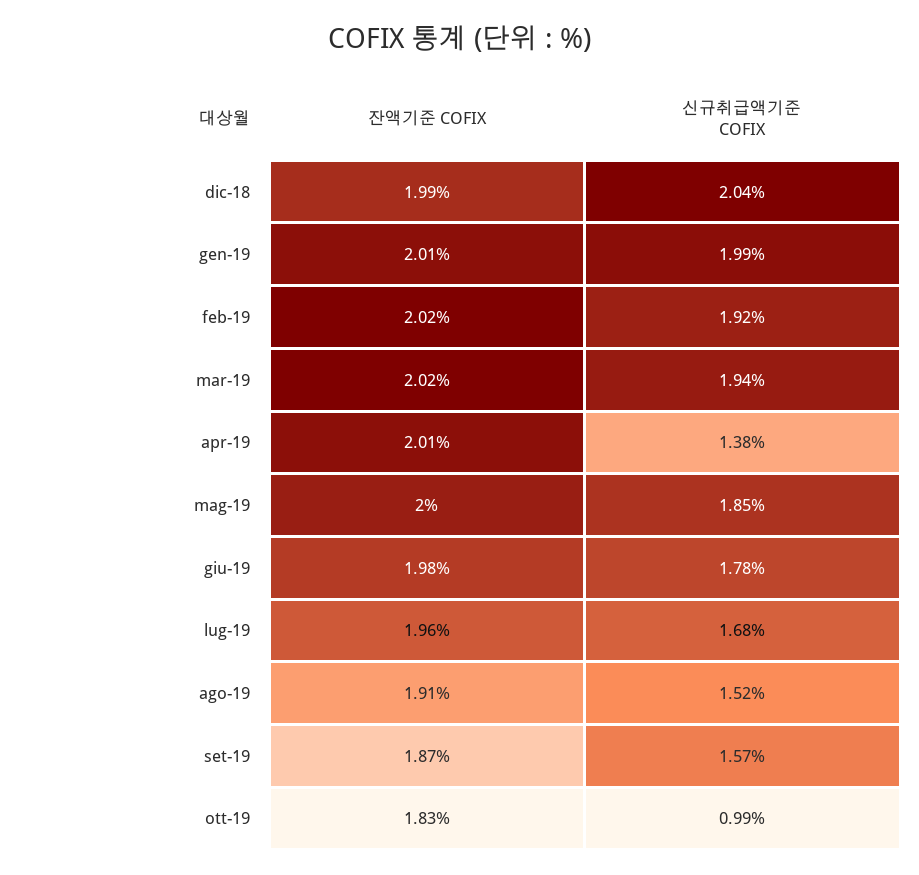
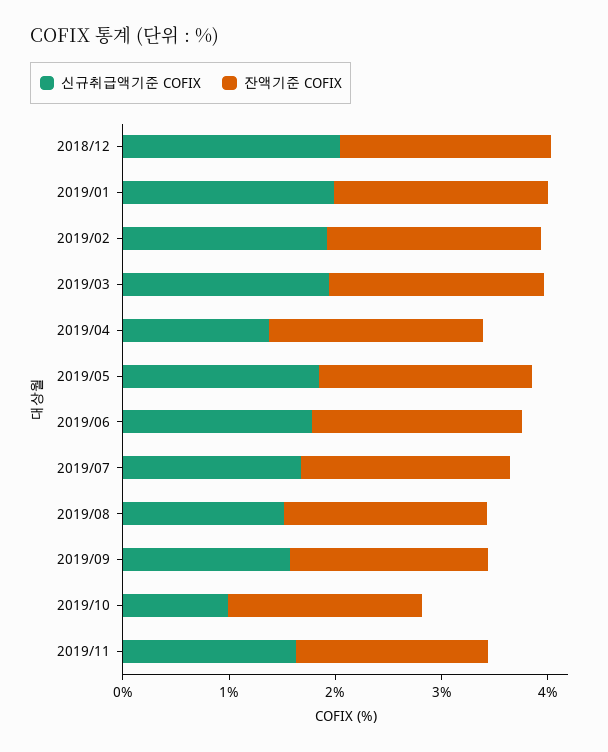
신규취급액기준 COFIX, 2019/11: none -> 1.6
잔액기준 COFIX, 2019/11: none -> 1.8

